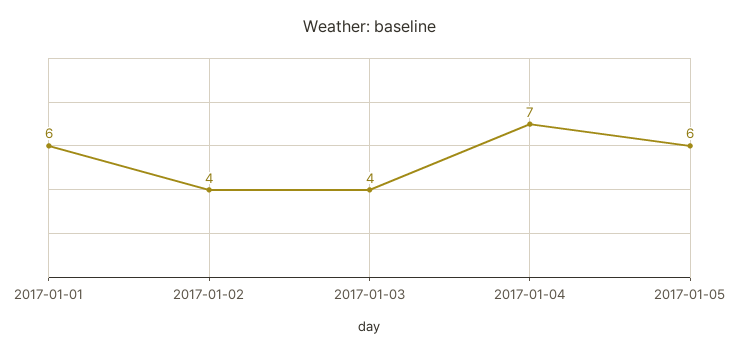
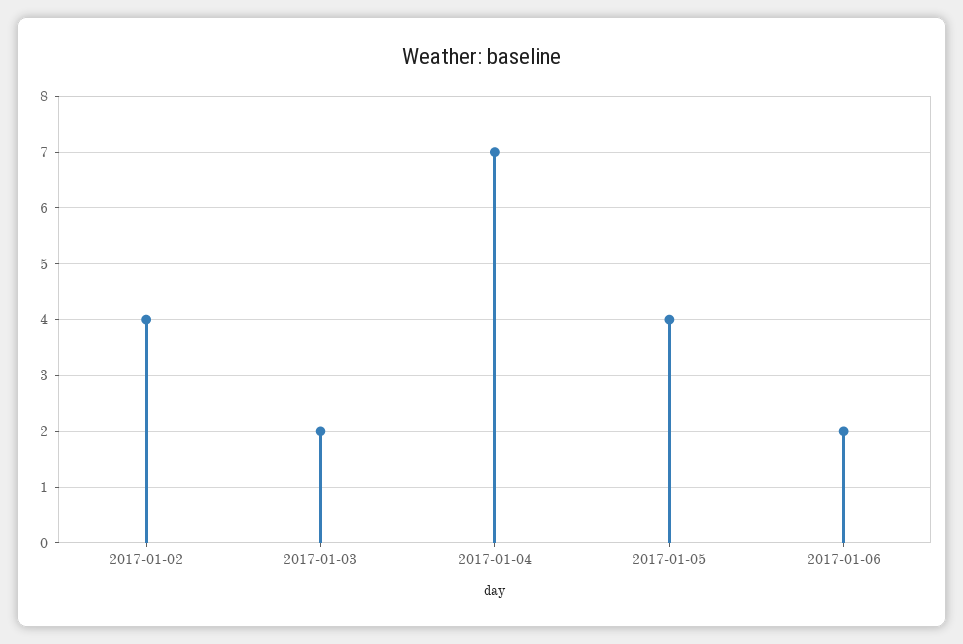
2017-01-01: 6 -> none
2017-01-03: 4 -> 2
2017-01-05: 6 -> 4
2017-01-06: none -> 2

